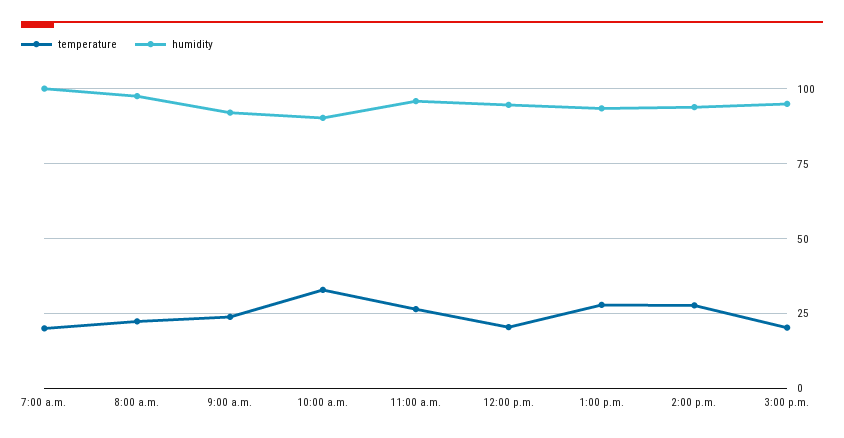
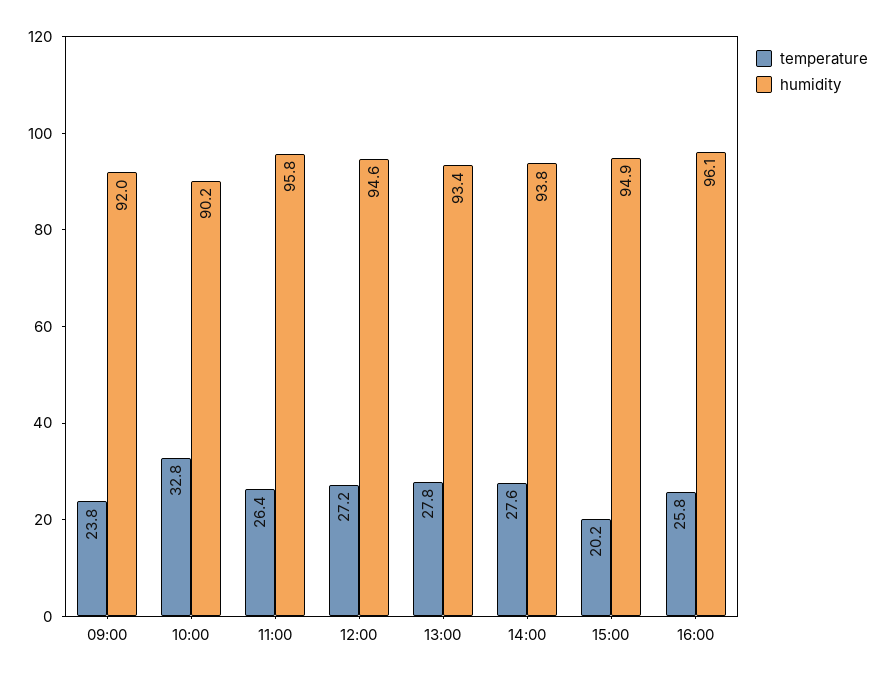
temperature, 7:00 a.m.: 20 -> none
humidity, 7:00 a.m.: 100 -> none
temperature, 8:00 a.m.: 22.5 -> none
humidity, 8:00 a.m.: 97.5 -> none
temperature, 12:00 p.m.: 20 -> 27.2
temperature, 16:00: none -> 25.8
humidity, 16:00: none -> 96.1

